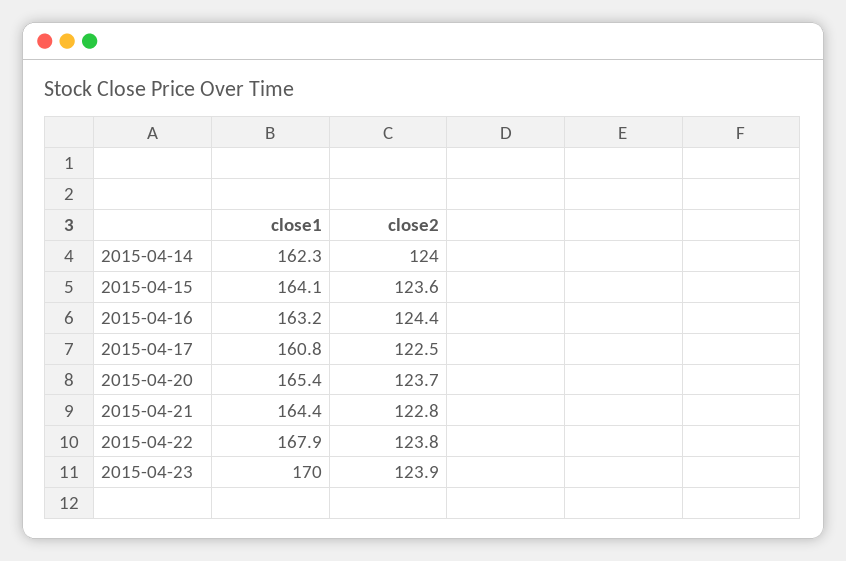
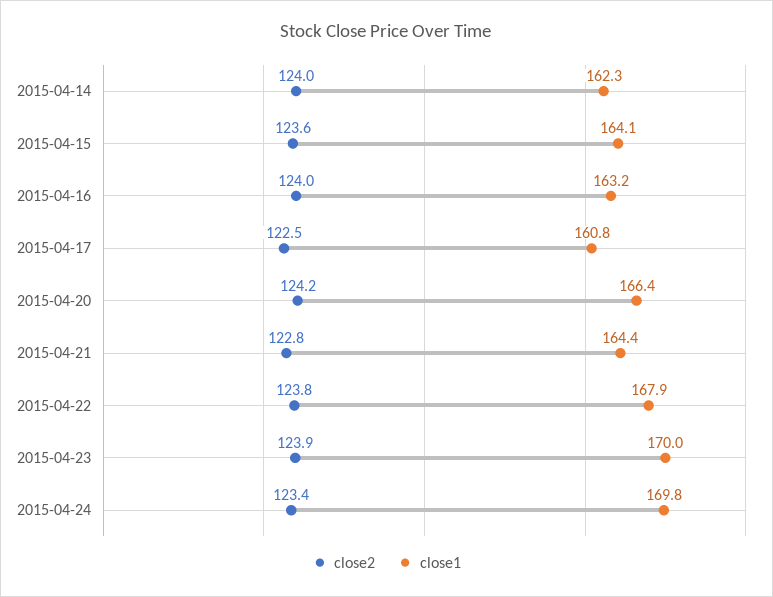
close2, 2015-04-16: 124.4 -> 124
close1, 2015-04-20: 165.4 -> 166.4
close2, 2015-04-20: 123.7 -> 124.2
close2, 2015-04-24: none -> 123.4
close1, 2015-04-24: none -> 169.8

